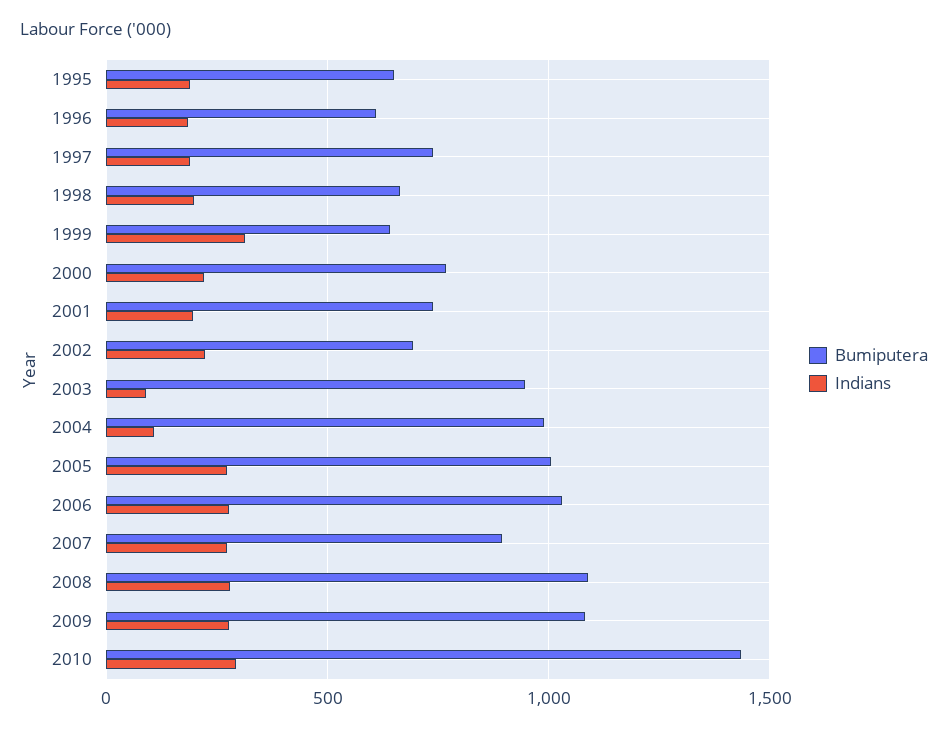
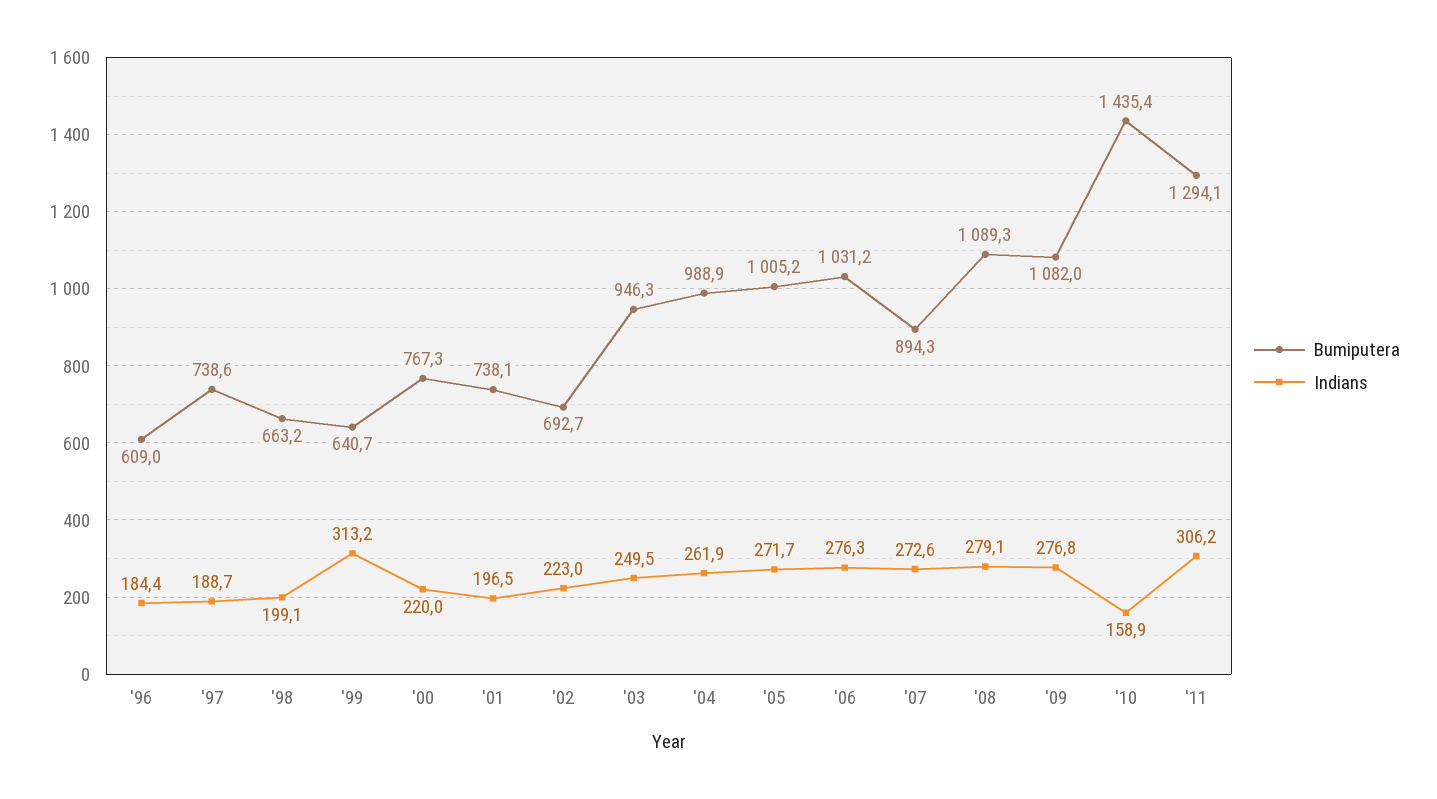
Bumiputera, 1995: 650 -> none
Indians, 1995: 200 -> none
Indians, 2003: 100 -> 249.5
Indians, 2004: 100 -> 261.9
Indians, 2010: 300 -> 158.9
Bumiputera, '11: none -> 1294.1
Indians, '11: none -> 306.2

